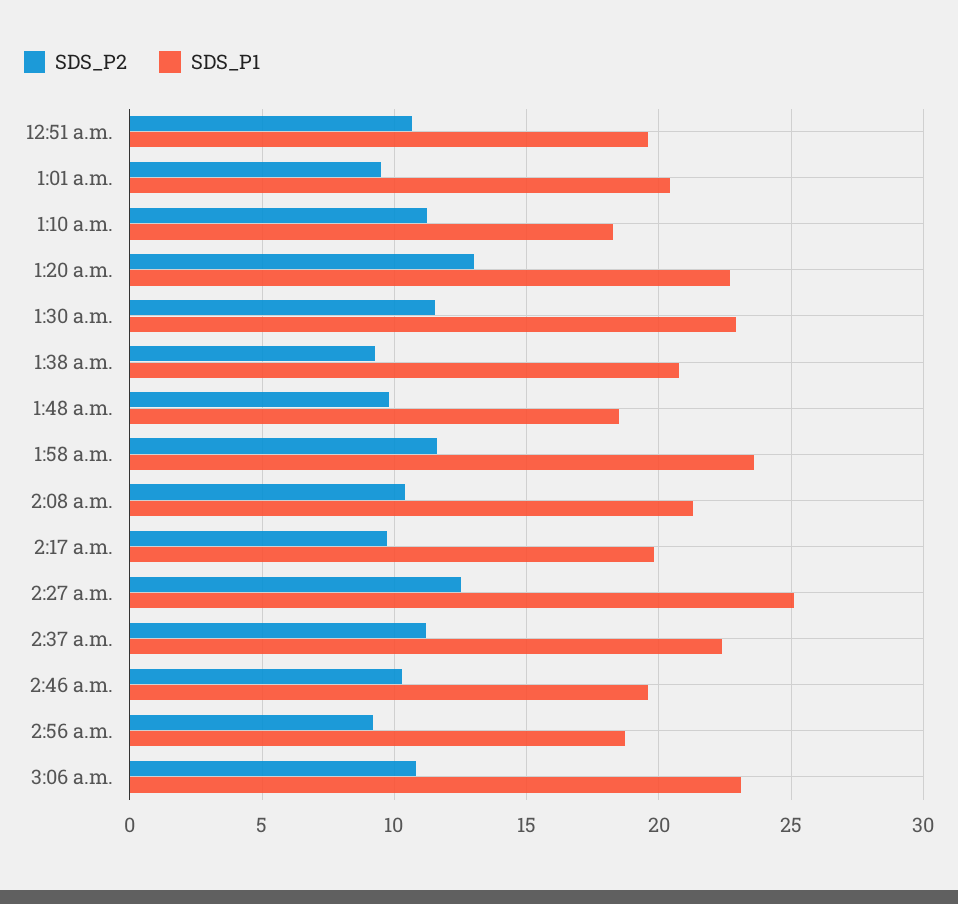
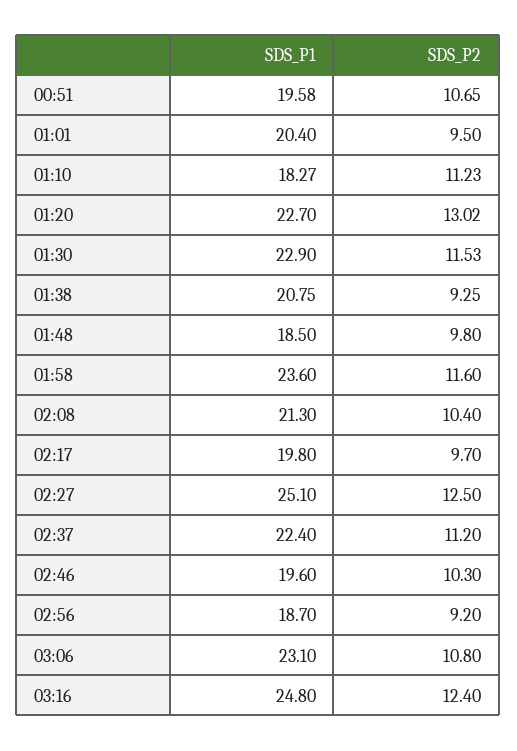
SDS_P1, 03:16: none -> 24.8
SDS_P2, 03:16: none -> 12.4

